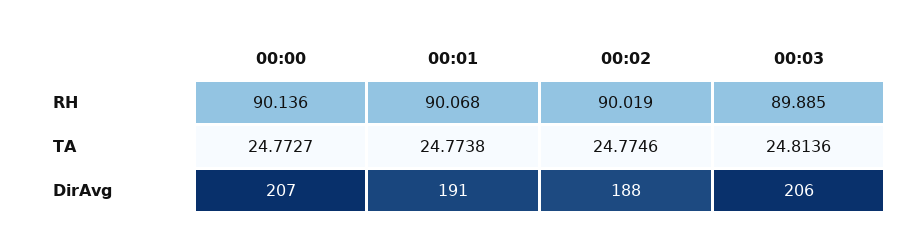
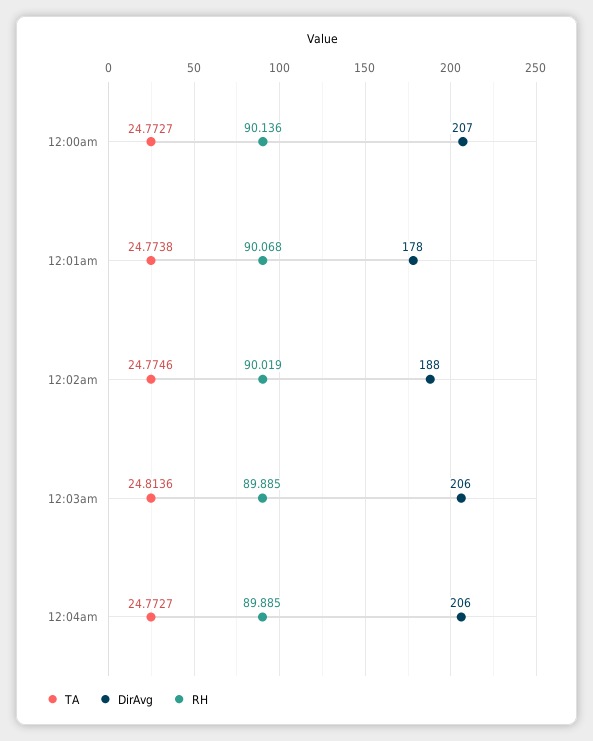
DirAvg, 00:01: 191 -> 178
TA, 12:04am: none -> 24.7727
DirAvg, 12:04am: none -> 206
RH, 12:04am: none -> 89.885

